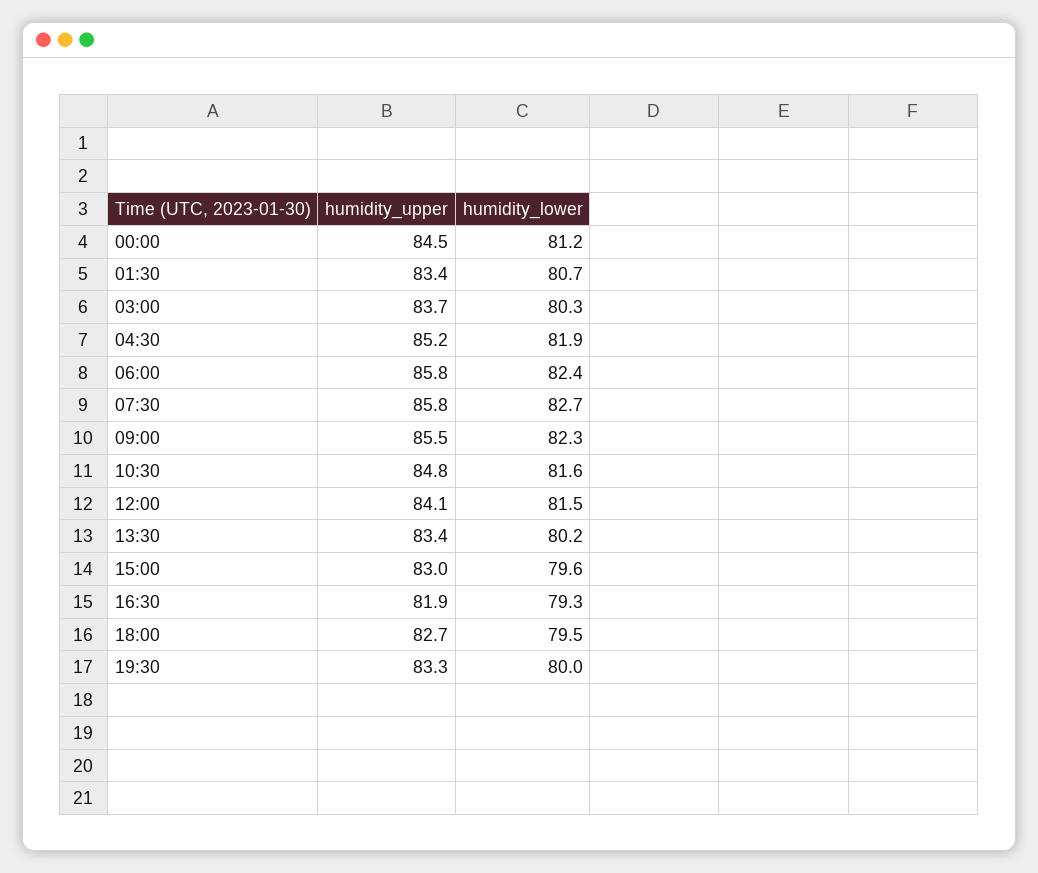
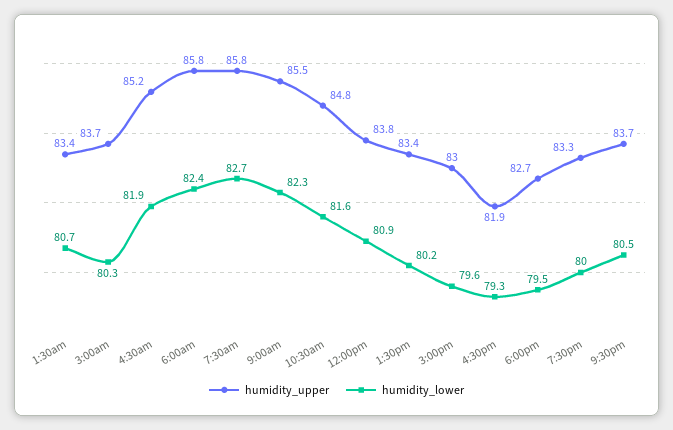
humidity_upper, 00:00: 84.5 -> none
humidity_lower, 00:00: 81.2 -> none
humidity_upper, 12:00: 84.1 -> 83.8
humidity_lower, 12:00: 81.5 -> 80.9
humidity_upper, 9:30pm: none -> 83.7
humidity_lower, 9:30pm: none -> 80.5

